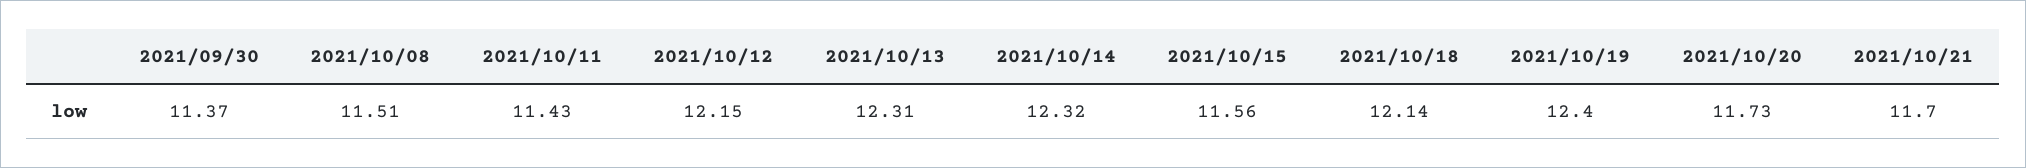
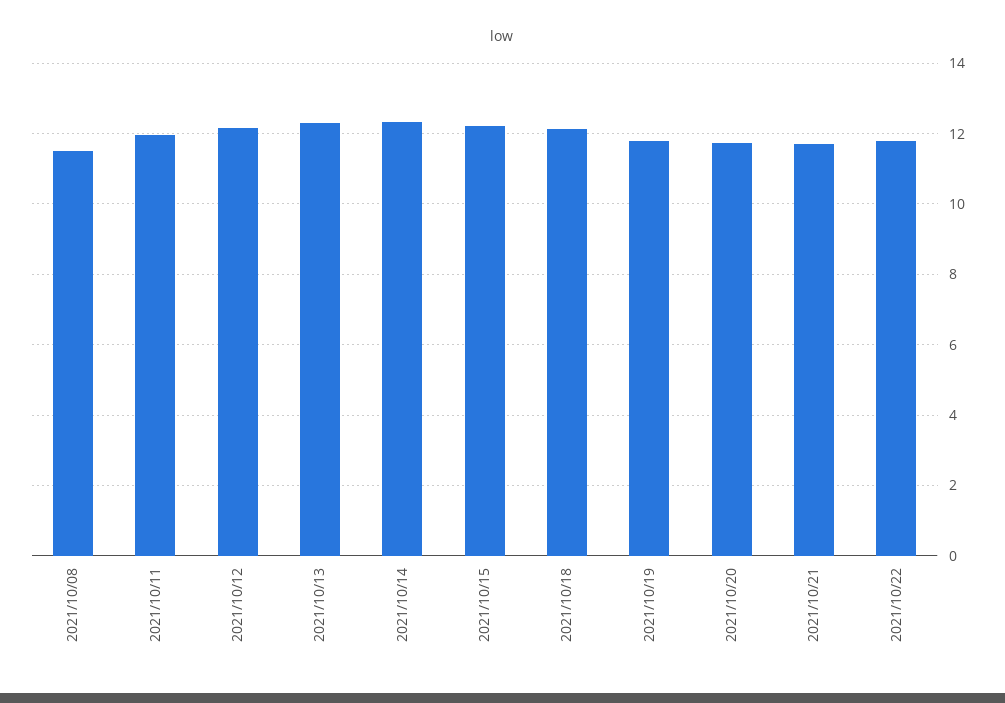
2021/09/30: 11.37 -> none
2021/10/11: 11.43 -> 12
2021/10/15: 11.56 -> 12.2
2021/10/19: 12.4 -> 11.8
2021/10/22: none -> 11.8

